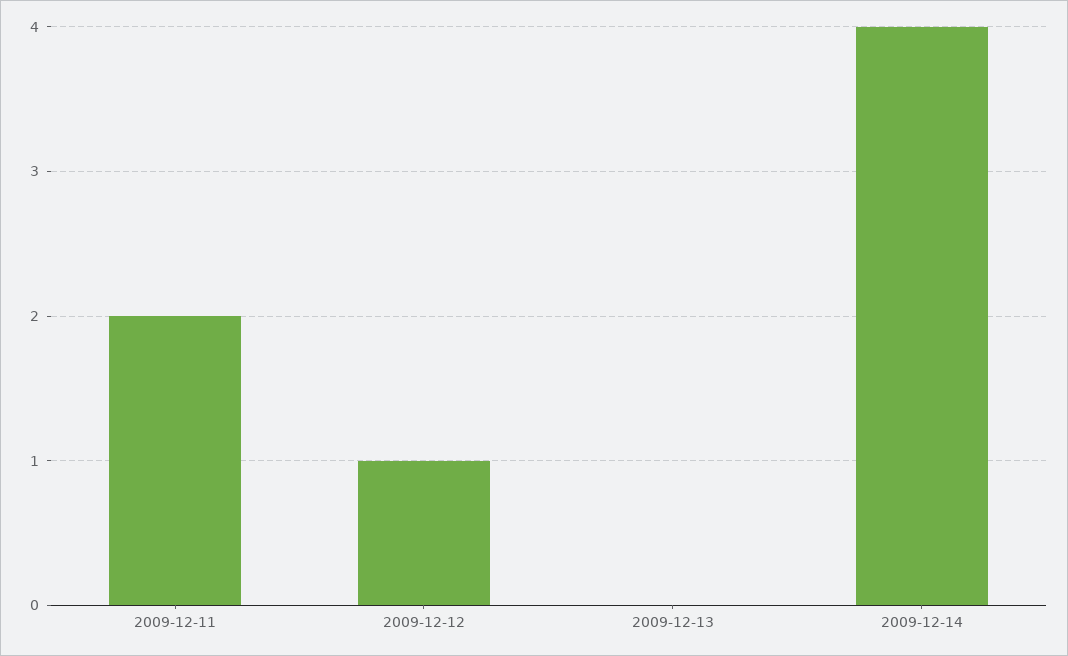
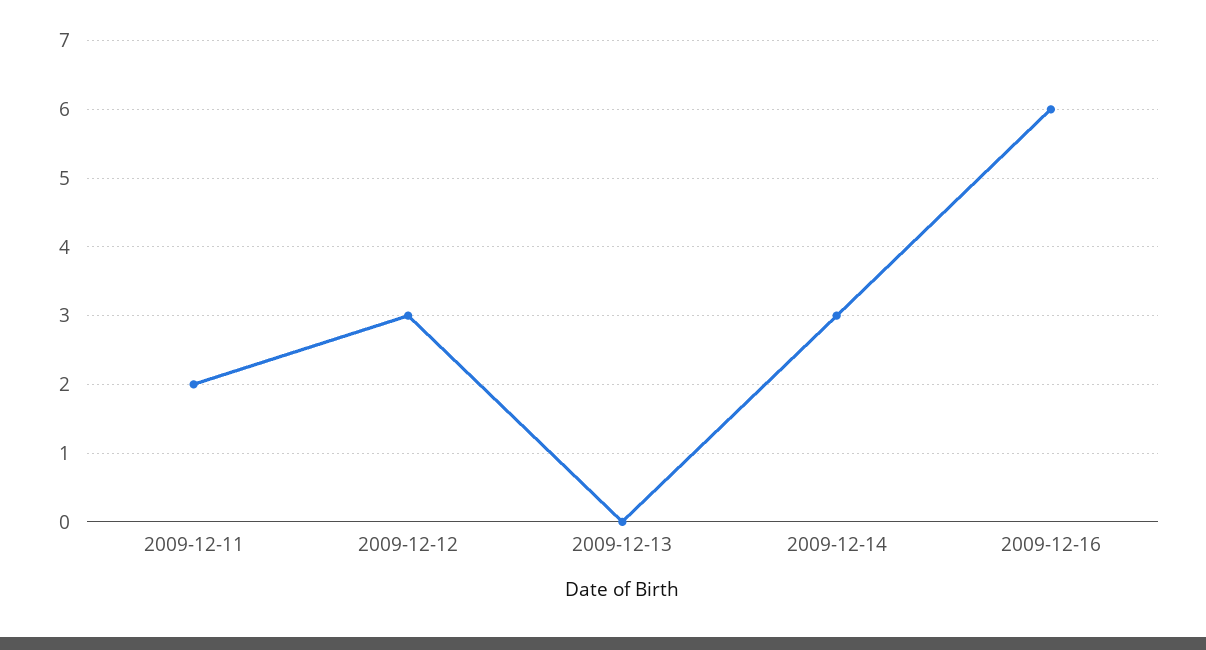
2009-12-12: 1 -> 3
2009-12-14: 4 -> 3
2009-12-16: none -> 6

